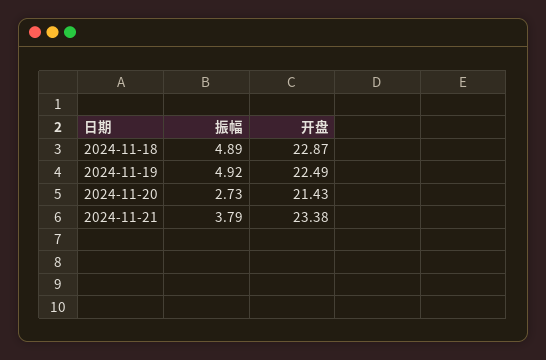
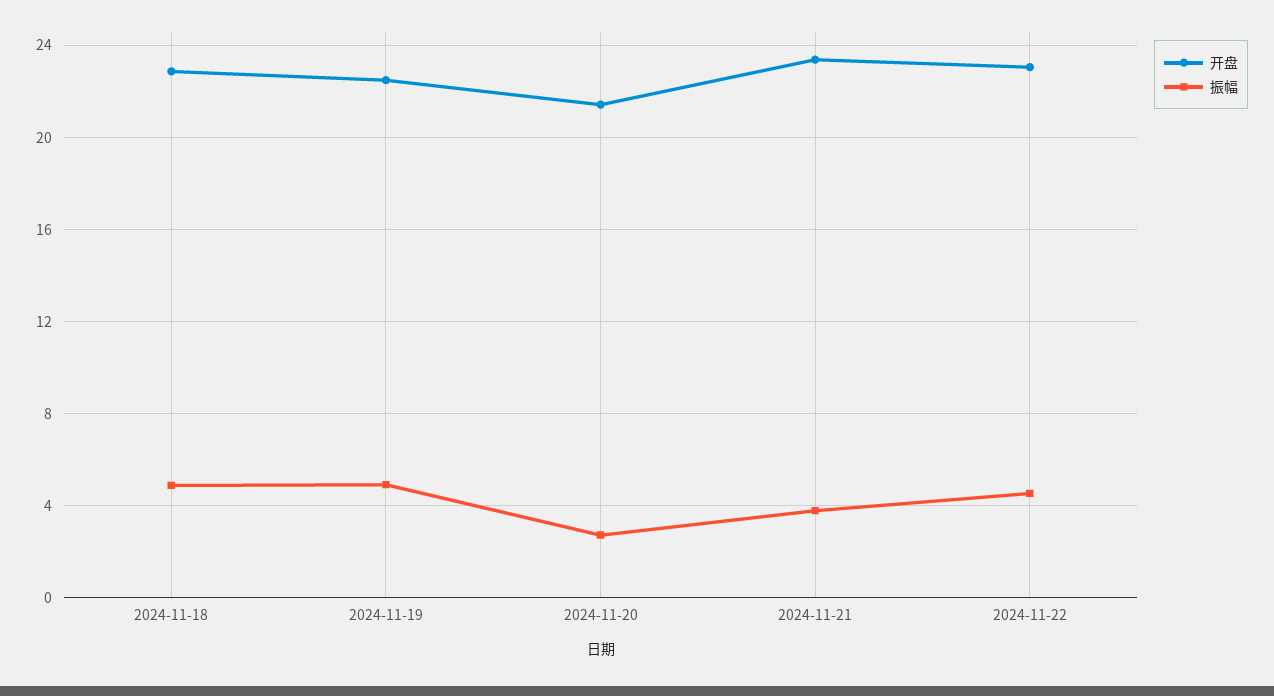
开盘, 2024-11-22: none -> 23
振幅, 2024-11-22: none -> 4.5

